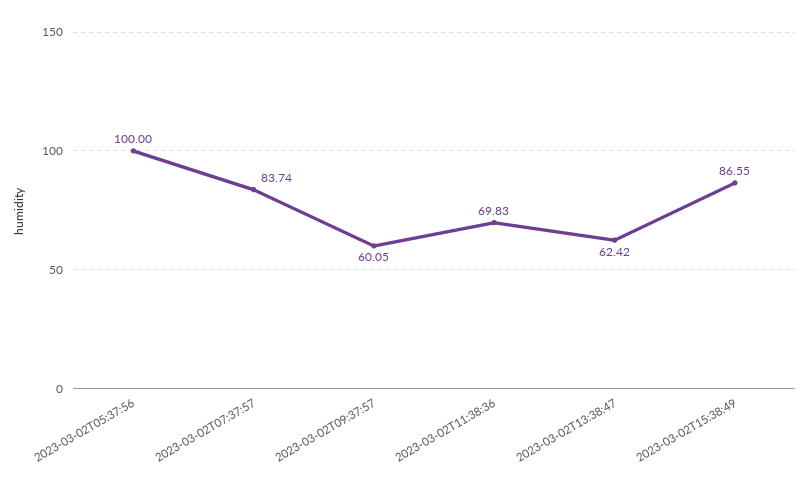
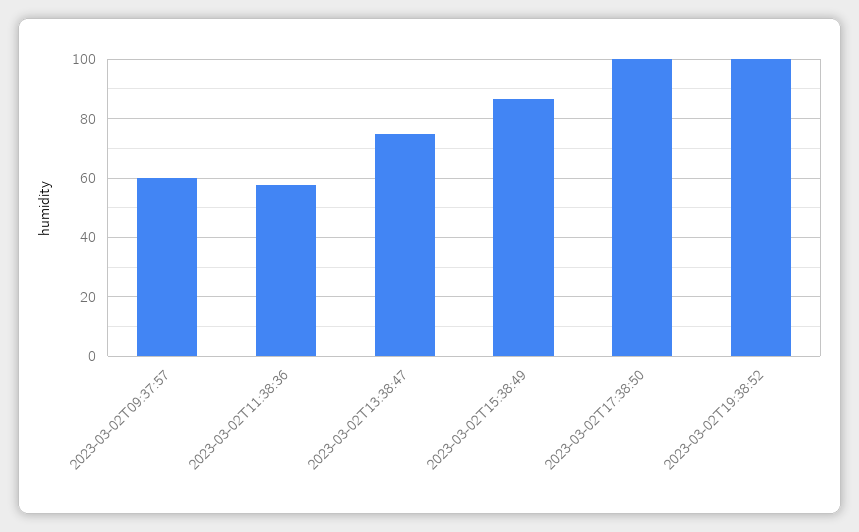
2023-03-02T05:37:56: 100 -> none
2023-03-02T07:37:57: 83.74 -> none
2023-03-02T11:38:36: 69.83 -> 57.5
2023-03-02T13:38:47: 62.42 -> 75
2023-03-02T17:38:50: none -> 100
2023-03-02T19:38:52: none -> 100

